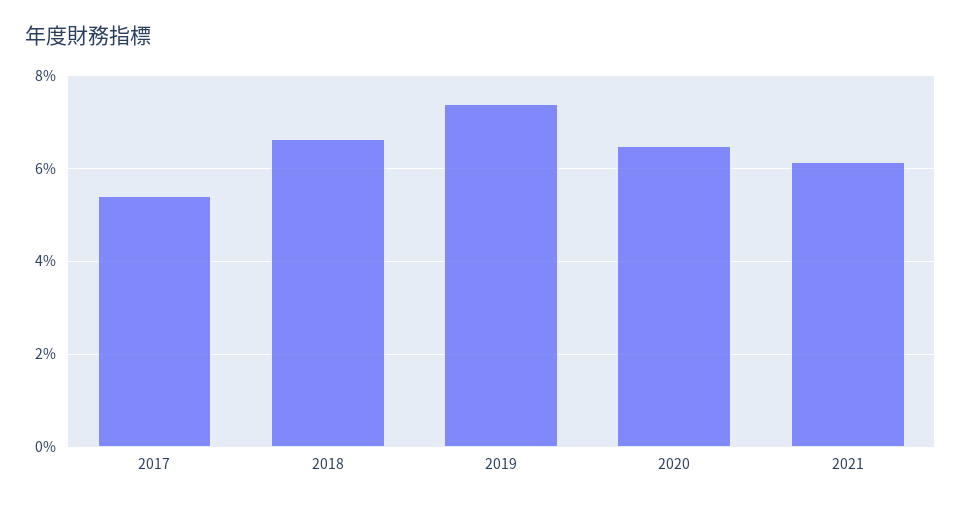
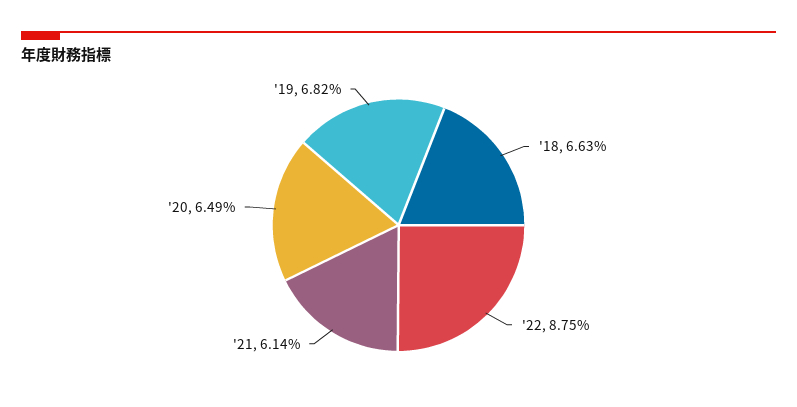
2017: 5.4 -> none
2019: 7.4 -> 6.82
'22: none -> 8.75

